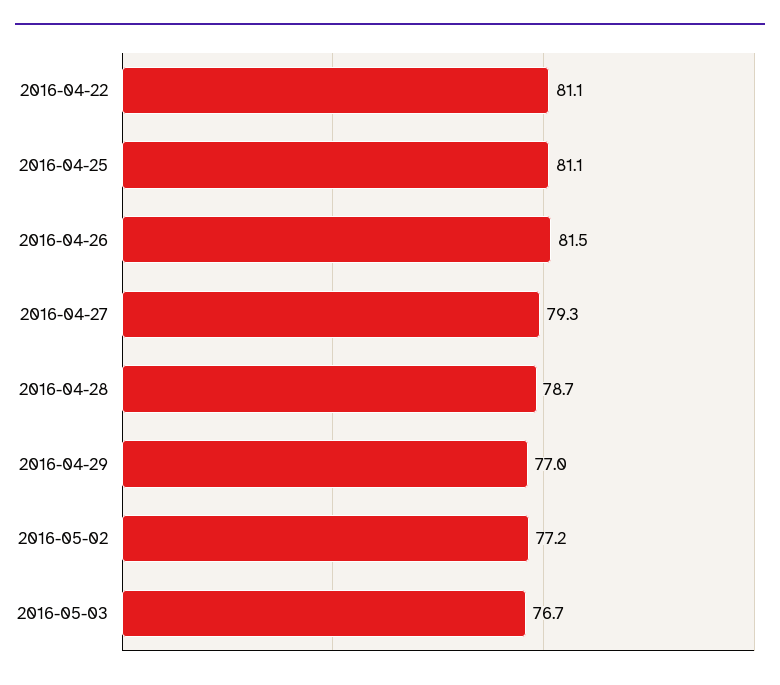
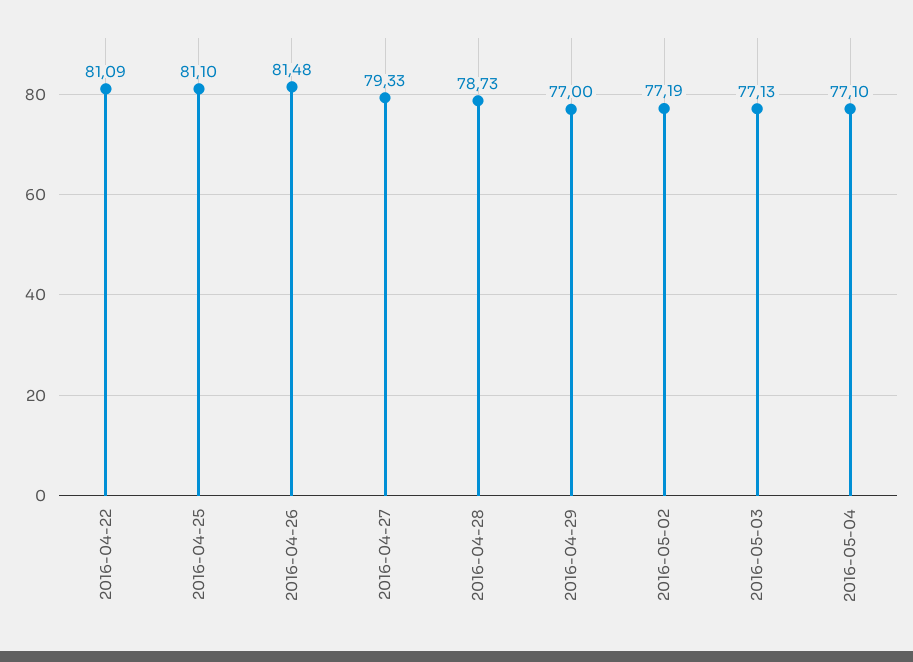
2016-05-03: 76.7 -> 77.13
2016-05-04: none -> 77.1

